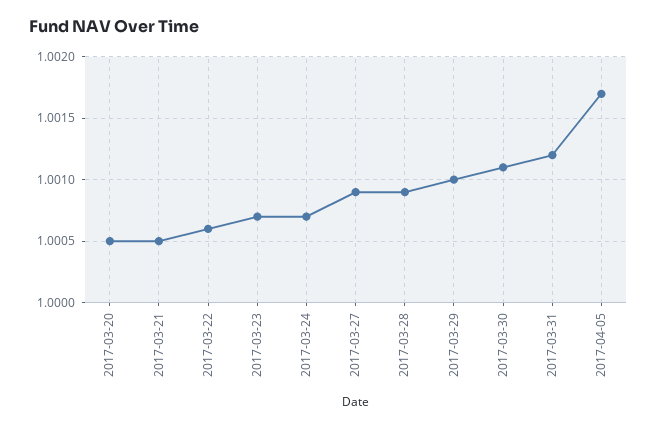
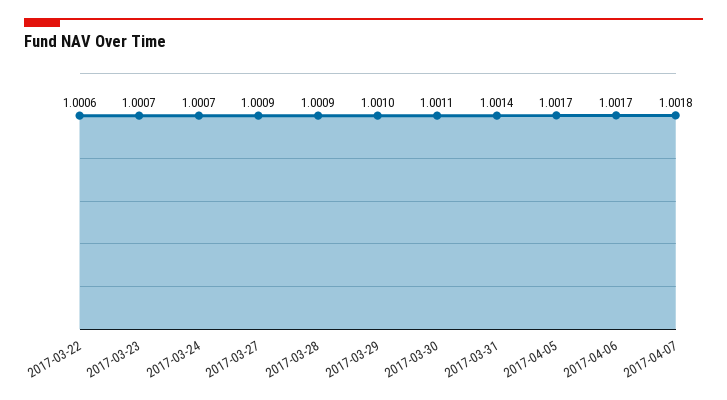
2017-03-20: 1.0005 -> none
2017-03-21: 1.0005 -> none
2017-03-31: 1.0012 -> 1.0014
2017-04-06: none -> 1.0017
2017-04-07: none -> 1.0018

